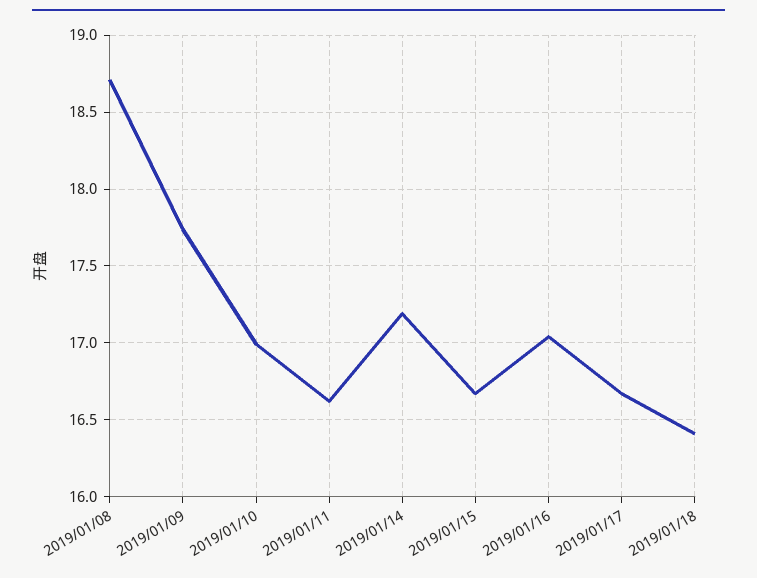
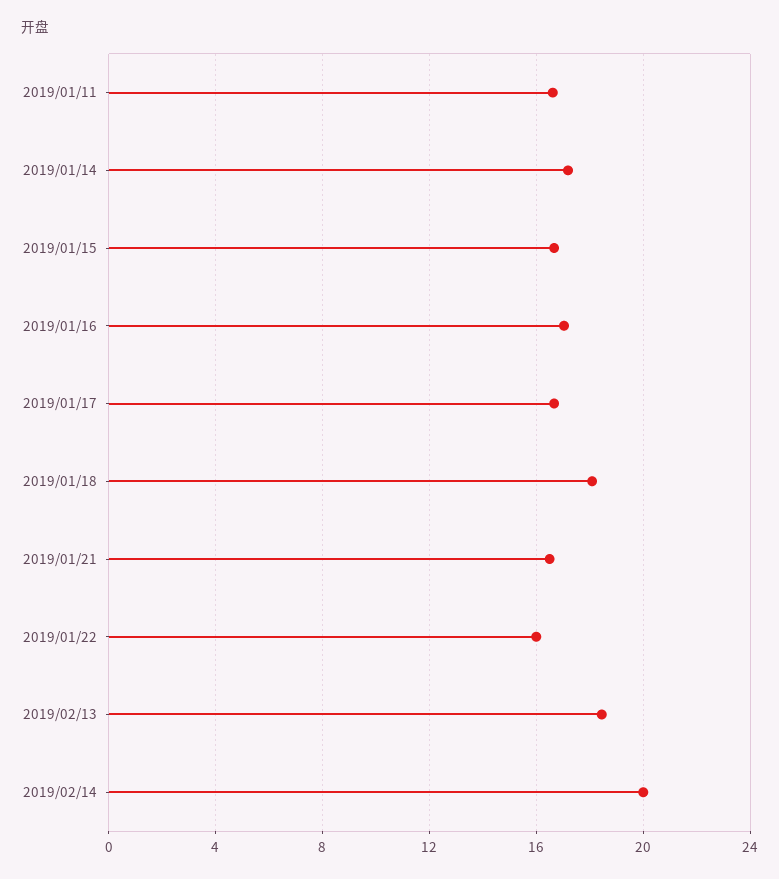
2019/01/08: 18.7 -> none
2019/01/09: 17.75 -> none
2019/01/10: 17 -> none
2019/01/18: 16.4 -> 18
2019/01/21: none -> 16.5
2019/01/22: none -> 16
2019/02/13: none -> 18.5
2019/02/14: none -> 20

